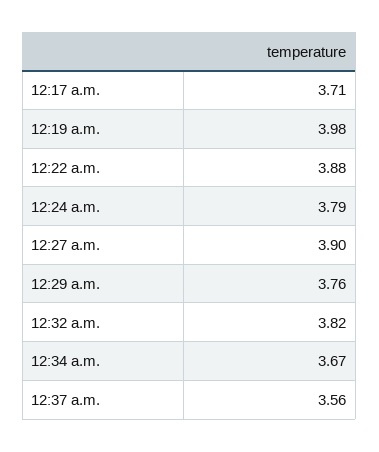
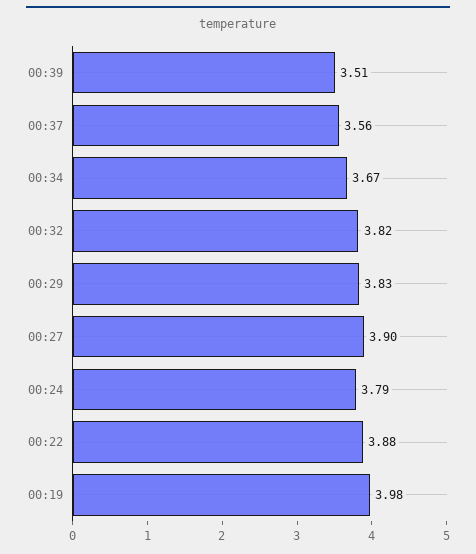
12:17 a.m.: 3.71 -> none
12:29 a.m.: 3.76 -> 3.83
00:39: none -> 3.51

